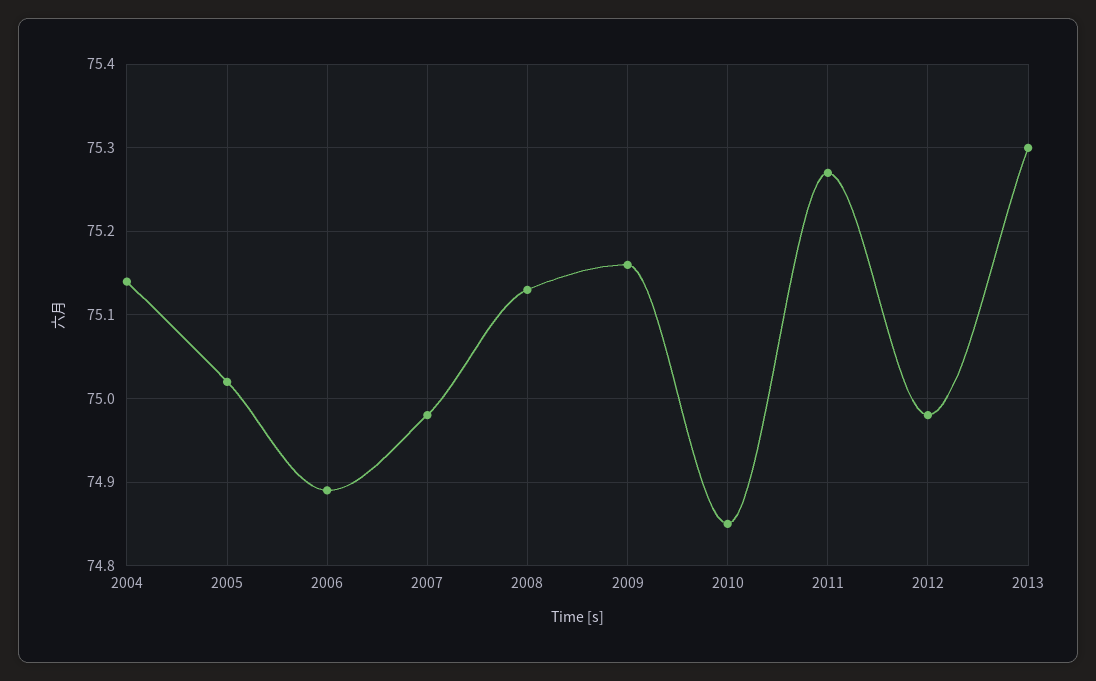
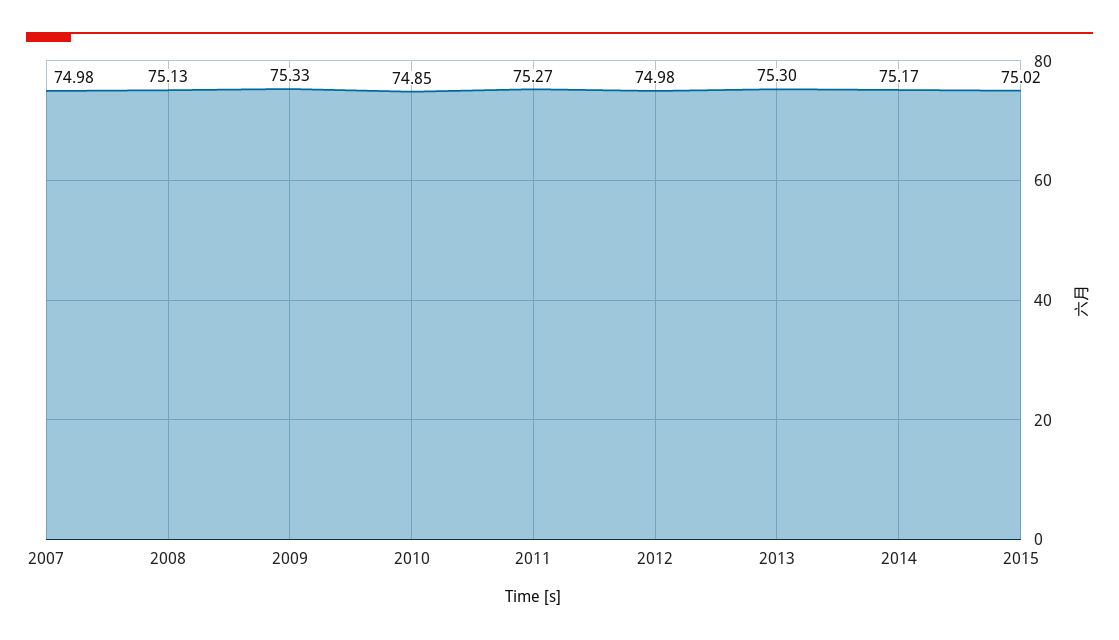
2004: 75.14 -> none
2005: 75.02 -> none
2006: 74.89 -> none
2009: 75.16 -> 75.33
2014: none -> 75.17
2015: none -> 75.02

